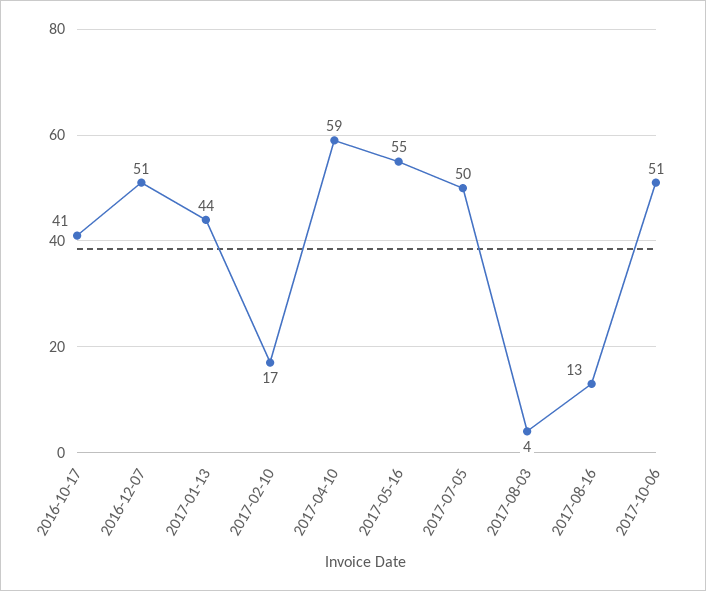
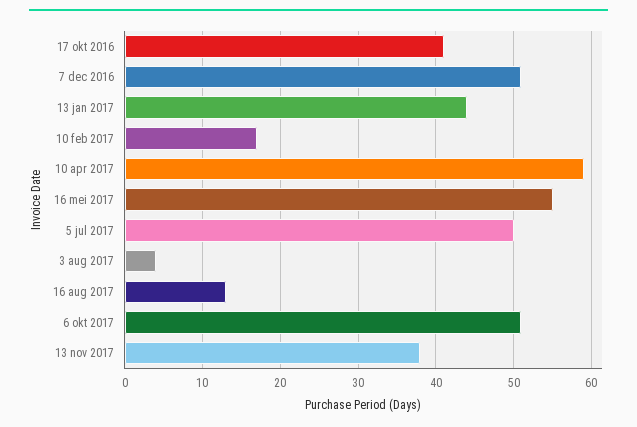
13 nov 2017: none -> 38

